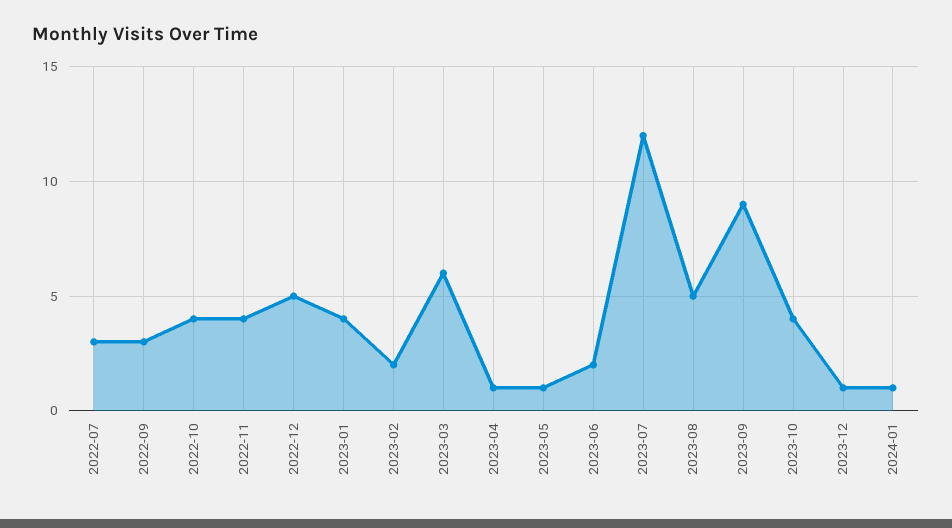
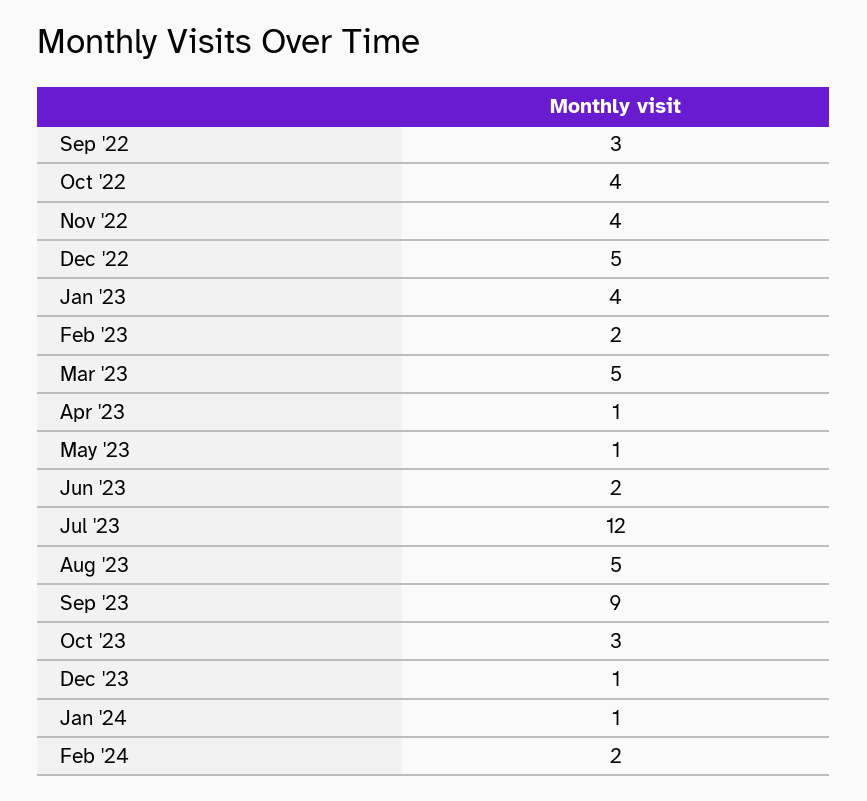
2022-07: 3 -> none
2023-03: 6 -> 5
2023-10: 4 -> 3
Feb '24: none -> 2

